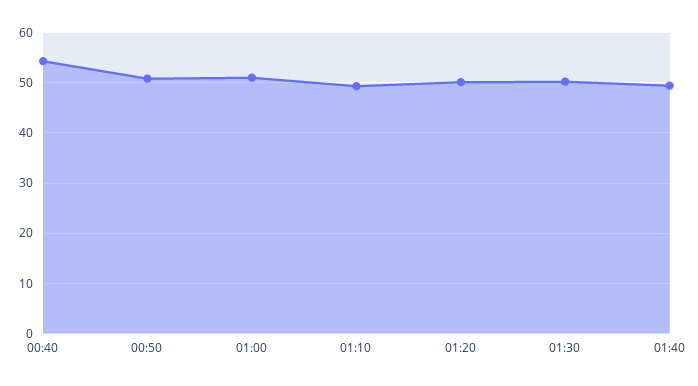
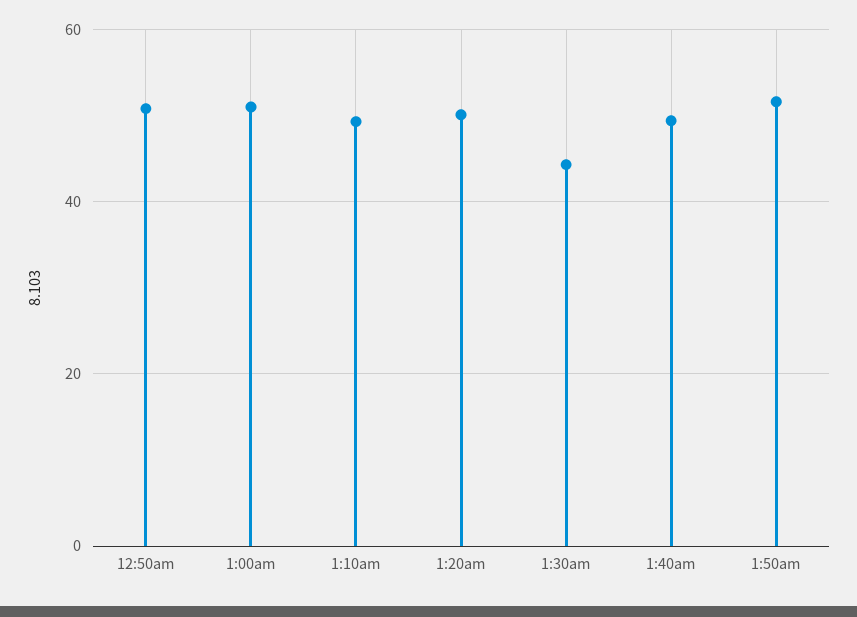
00:40: 54 -> none
01:30: 50 -> 44
1:50am: none -> 52

